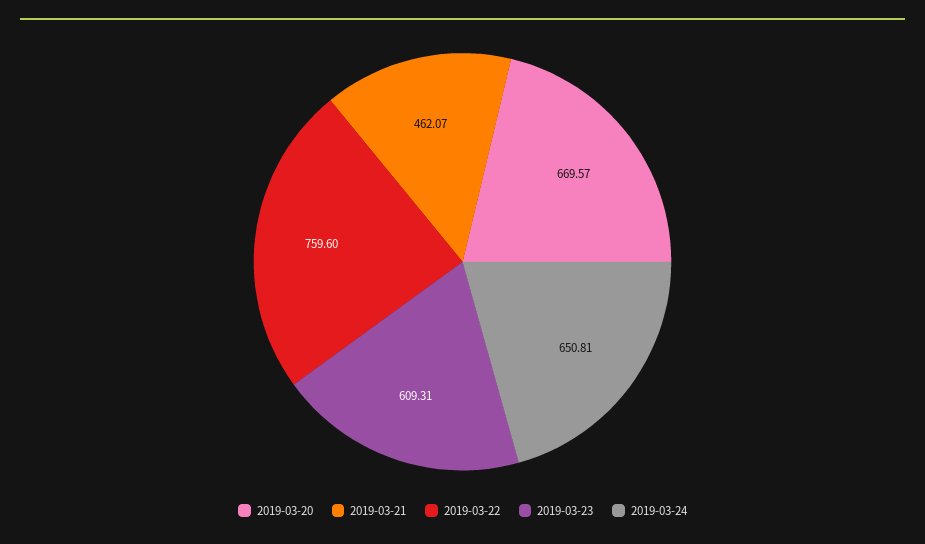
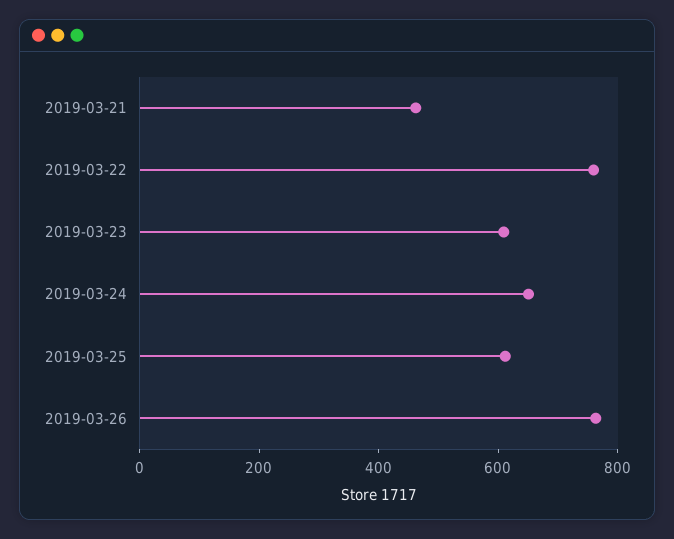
2019-03-20: 669.57 -> none
2019-03-25: none -> 600
2019-03-26: none -> 750

